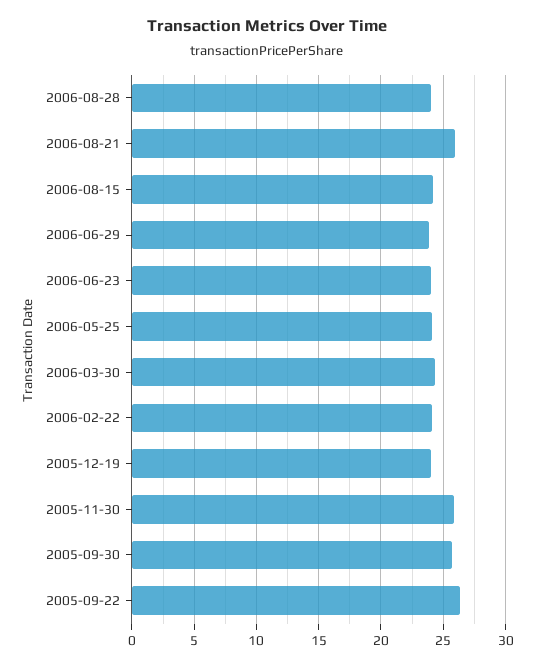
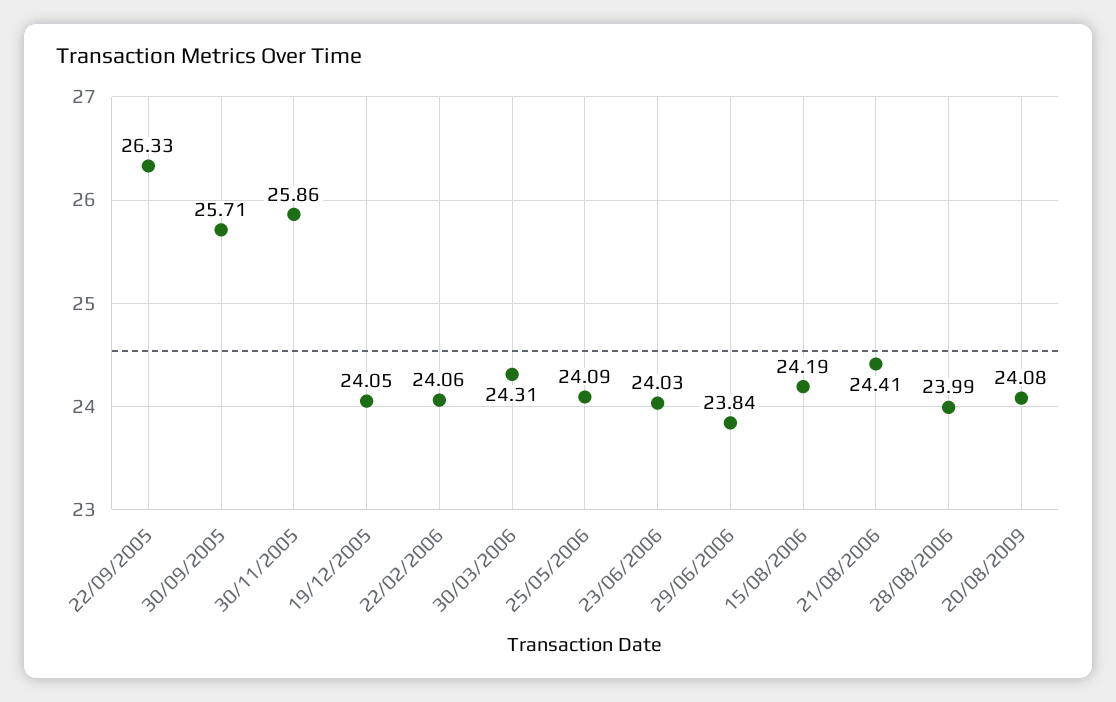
2006-08-21: 26 -> 24.41
20/08/2009: none -> 24.08

